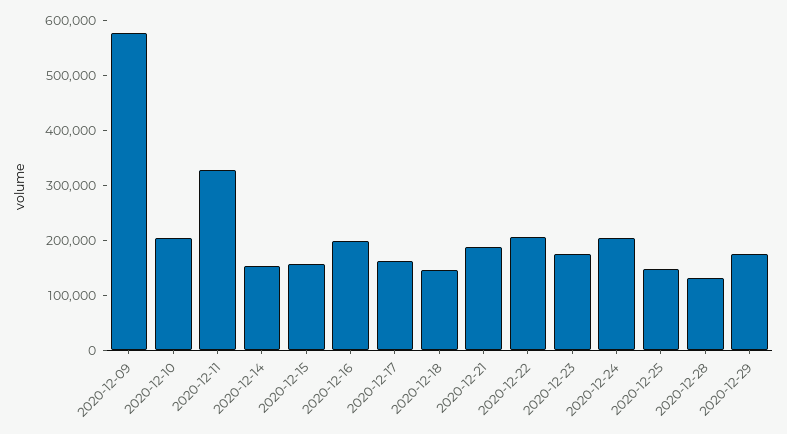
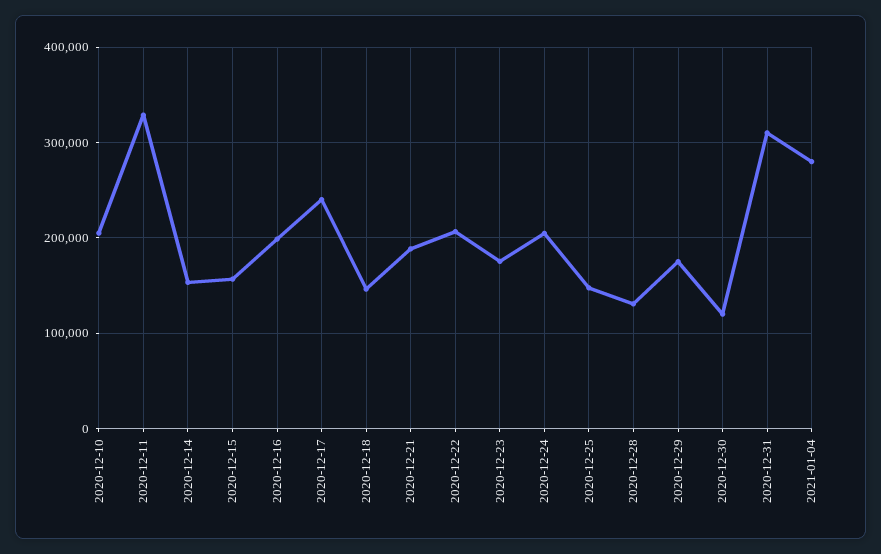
2020-12-09: 580000 -> none
2020-12-17: 160000 -> 240000
2020-12-30: none -> 120000
2020-12-31: none -> 310000
2021-01-04: none -> 280000

